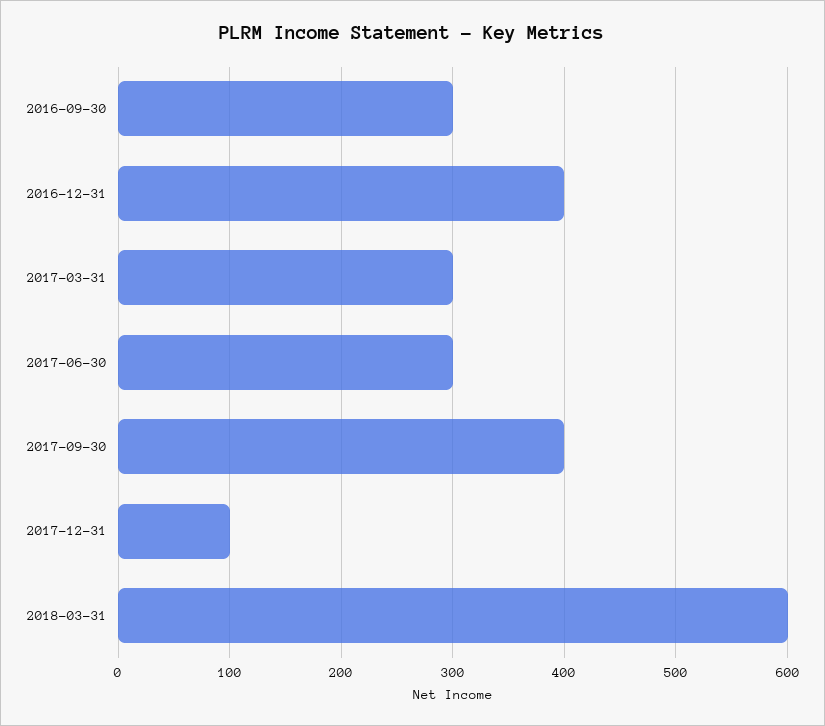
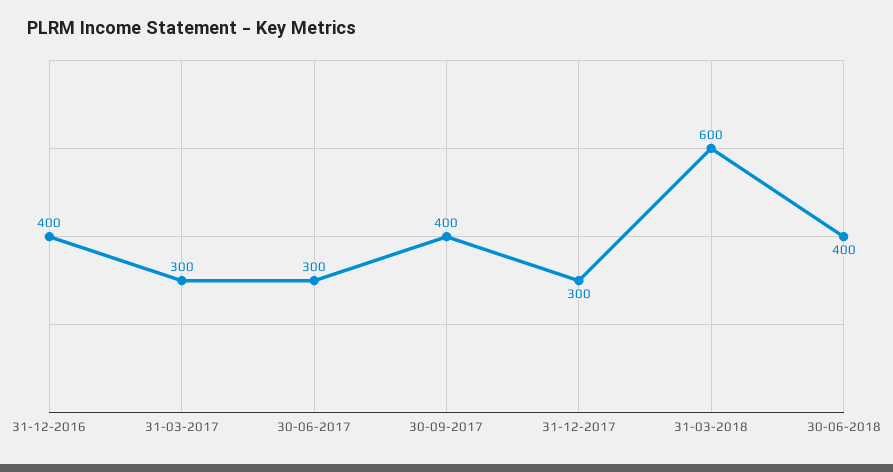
2016-09-30: 300 -> none
2017-12-31: 100 -> 300
30-06-2018: none -> 400

